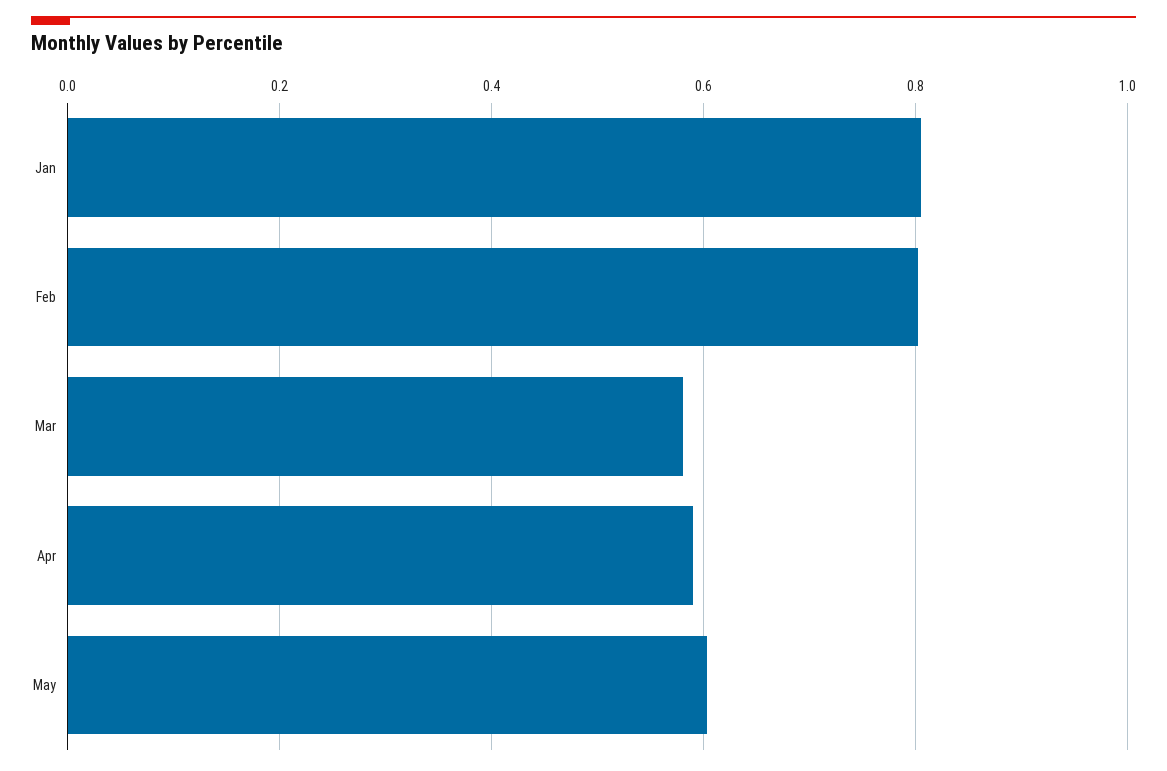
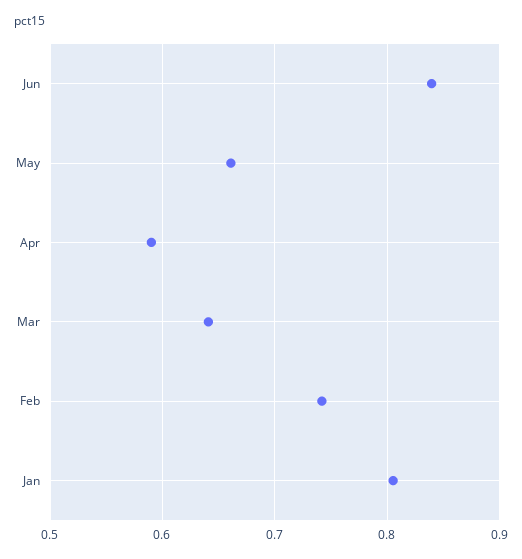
Feb: 0.8 -> 0.74
Mar: 0.58 -> 0.64
May: 0.6 -> 0.66
Jun: none -> 0.84

